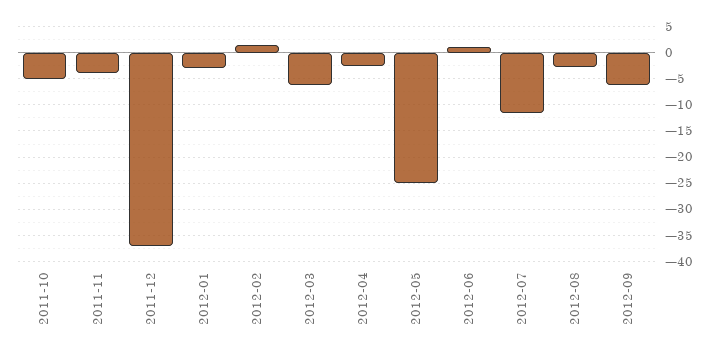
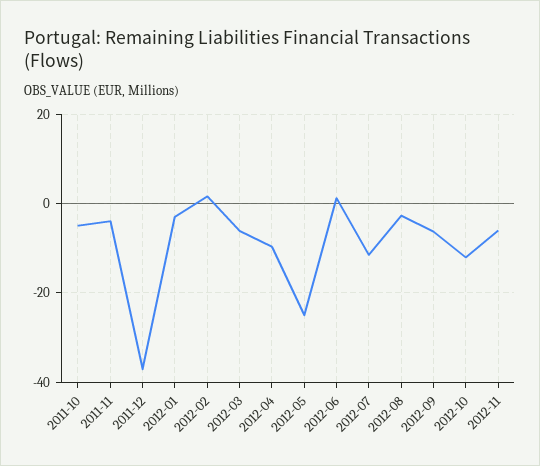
2012-04: -2.5 -> -10
2012-10: none -> -12
2012-11: none -> -6

